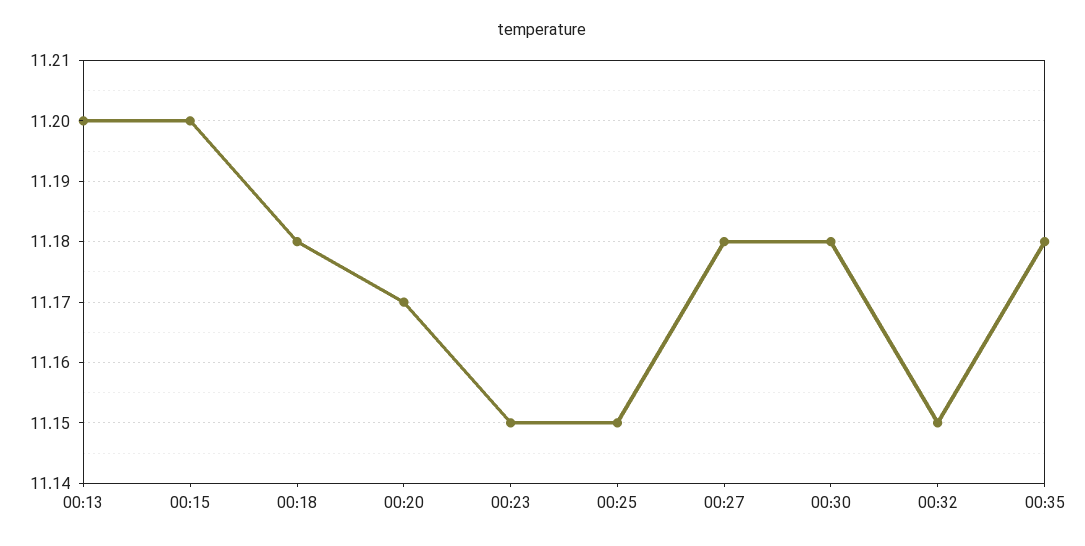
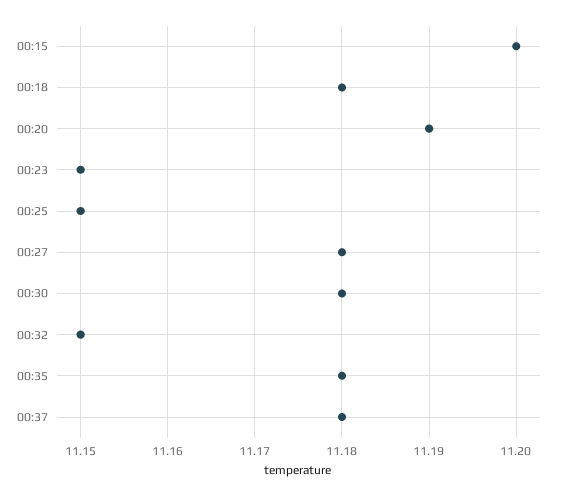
00:13: 11.2 -> none
00:20: 11.17 -> 11.19
00:37: none -> 11.18

